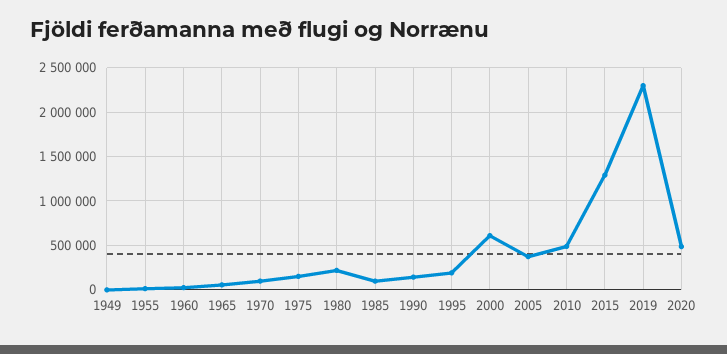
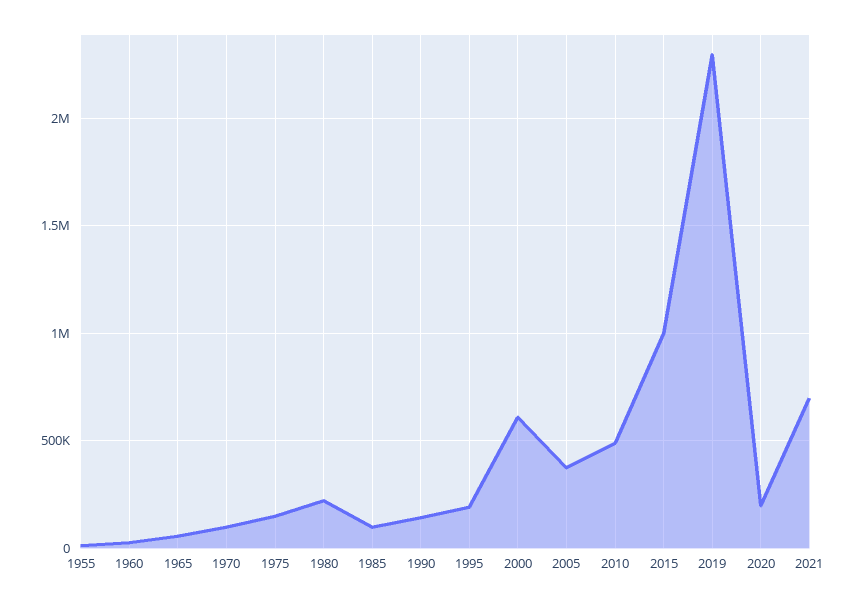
1949: 0 -> none
2015: 1300000 -> 1000000
2020: 500000 -> 200000
2021: none -> 700000

